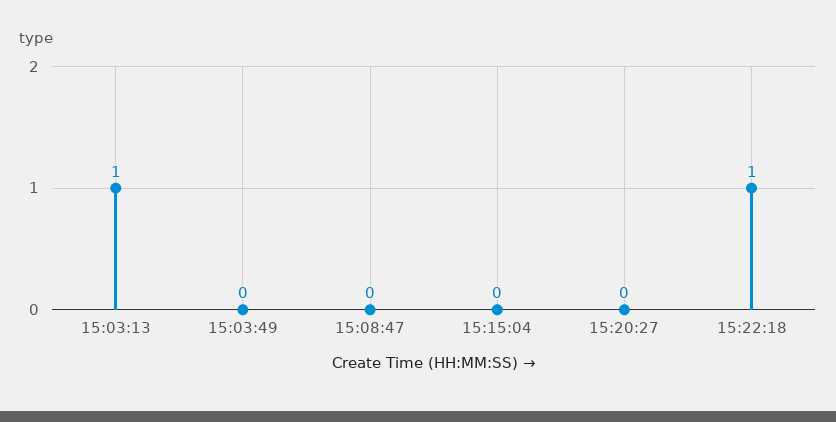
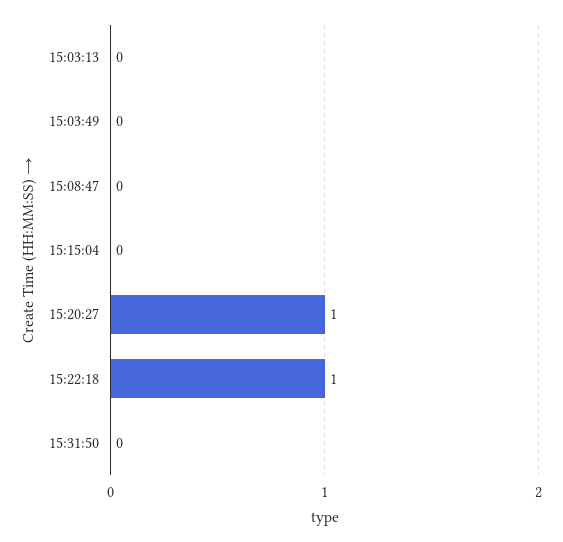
15:03:13: 1 -> 0
15:20:27: 0 -> 1
15:31:50: none -> 0

